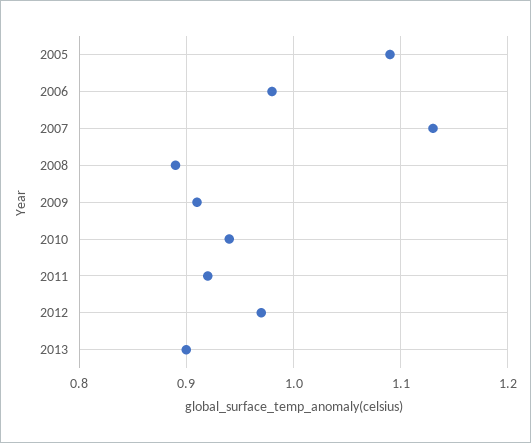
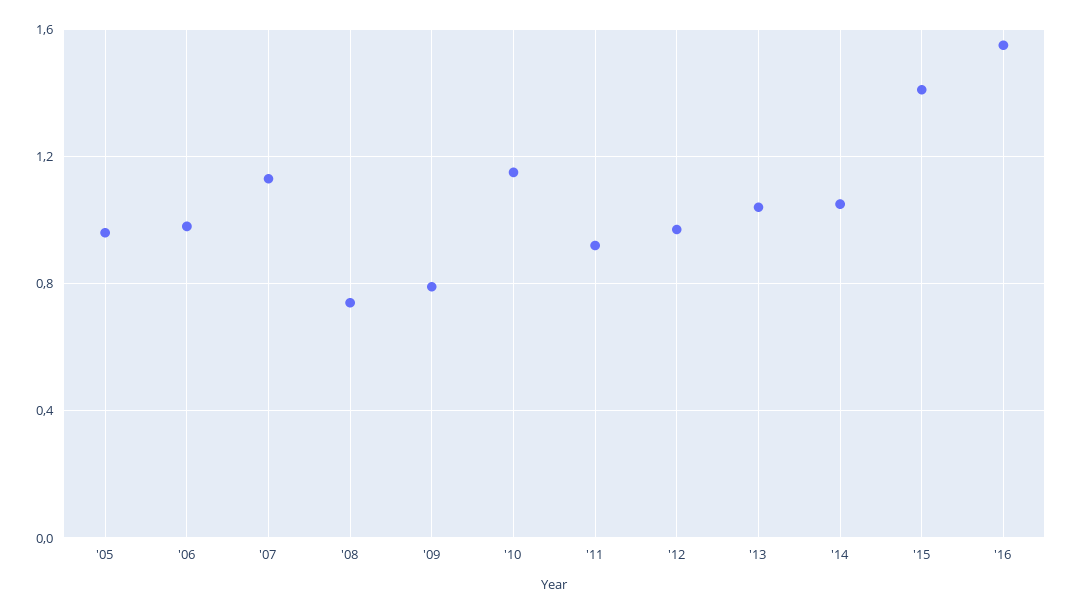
2005: 1.09 -> 0.95
2008: 0.89 -> 0.75
2009: 0.91 -> 0.8
2010: 0.94 -> 1.15
2013: 0.9 -> 1.05
'14: none -> 1.05
'15: none -> 1.4
'16: none -> 1.55

